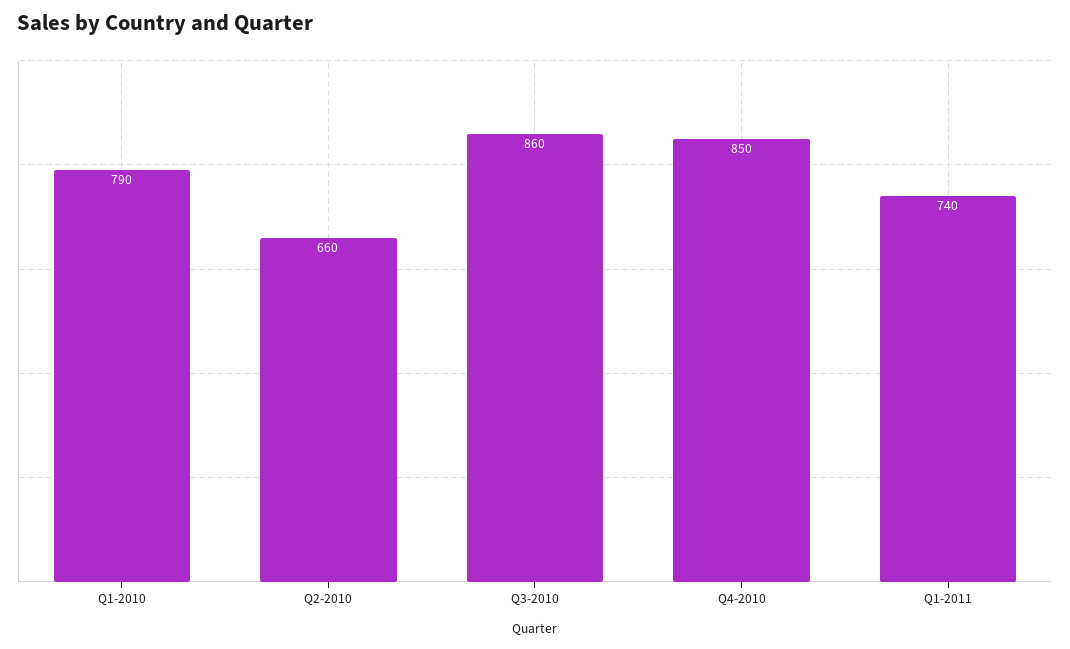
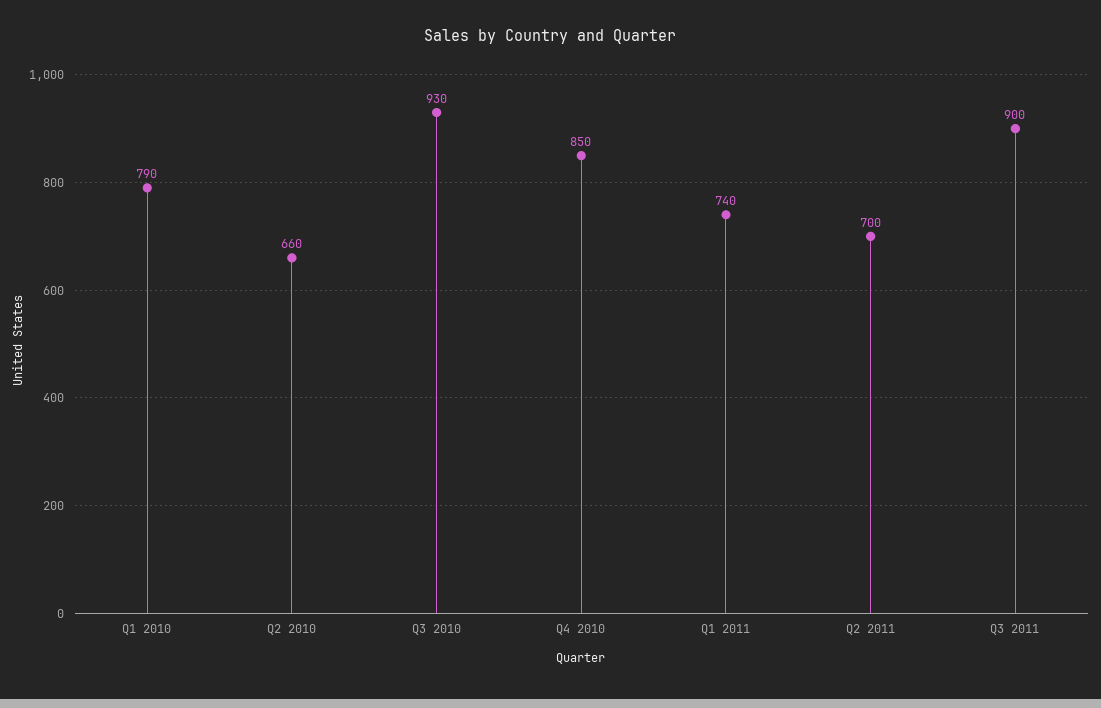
Q3-2010: 860 -> 930
Q2 2011: none -> 700
Q3 2011: none -> 900

